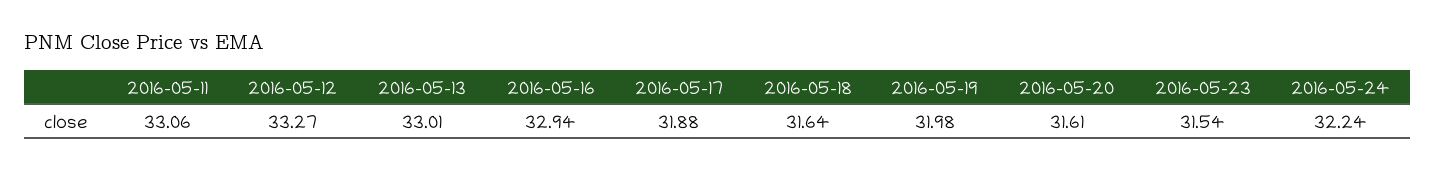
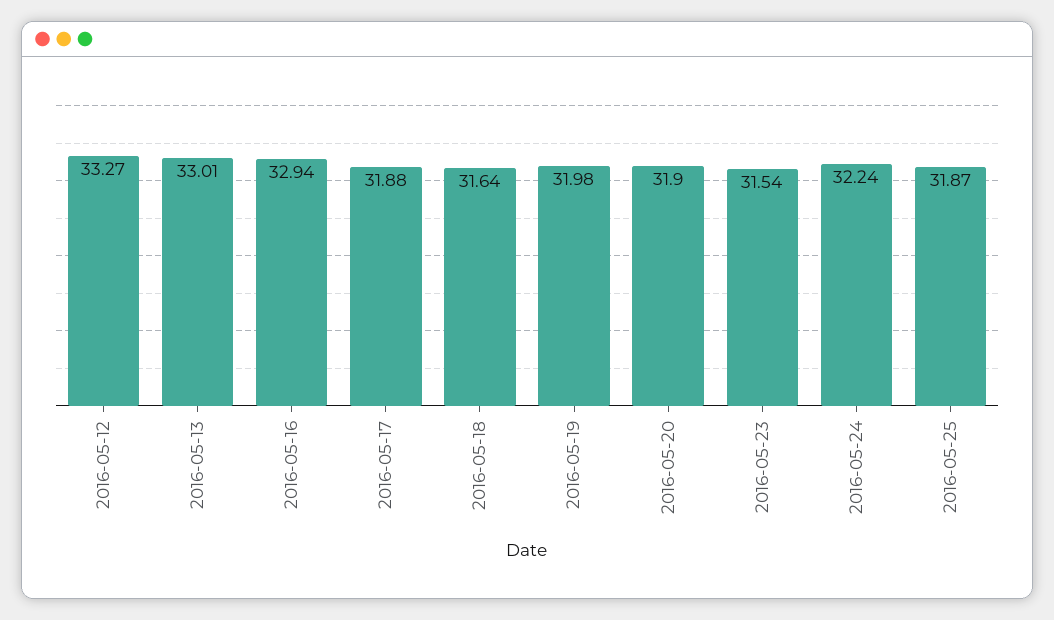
2016-05-11: 33.06 -> none
2016-05-20: 31.61 -> 31.9
2016-05-25: none -> 31.87

